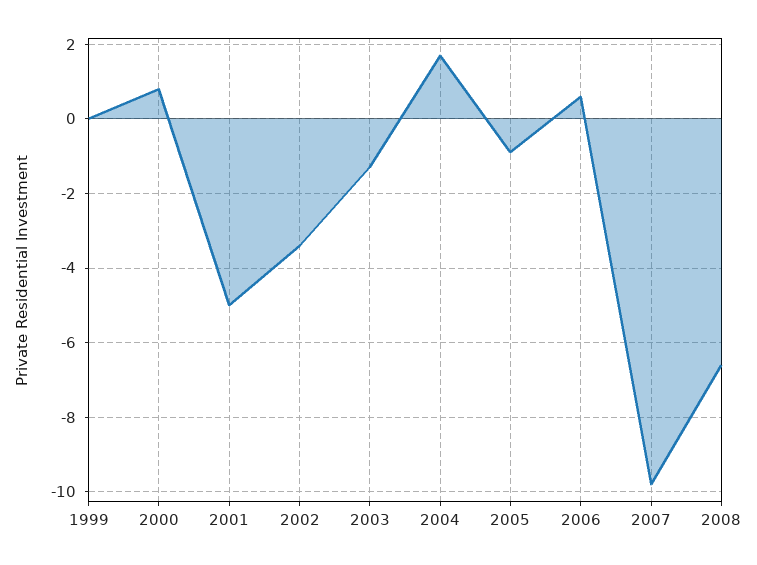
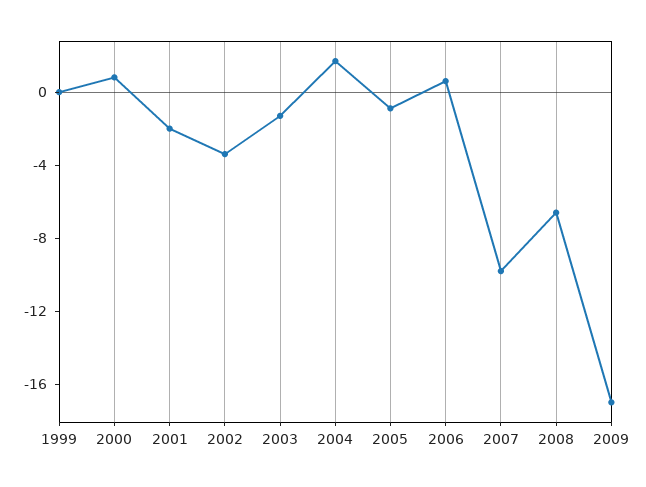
2001: -5 -> -2
2009: none -> -17

